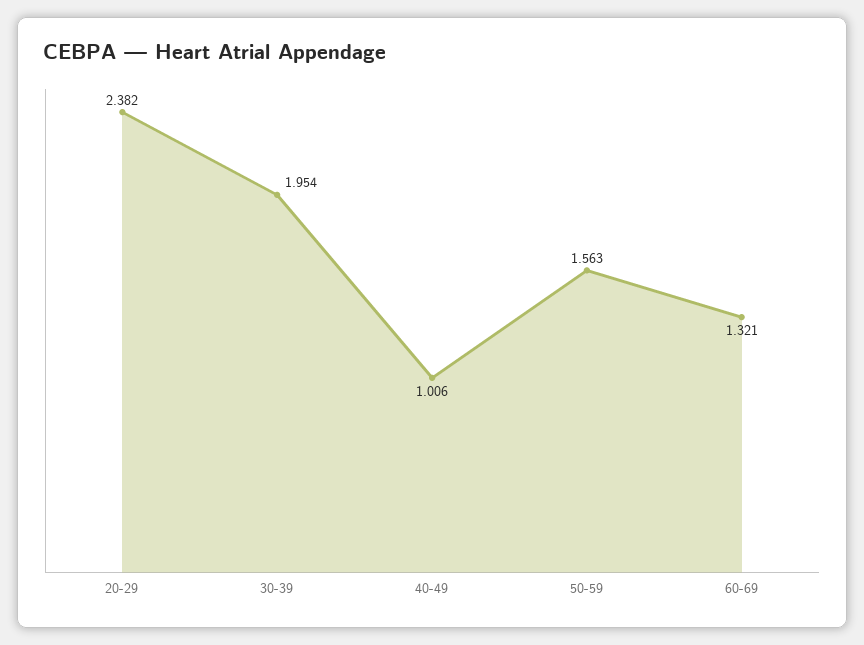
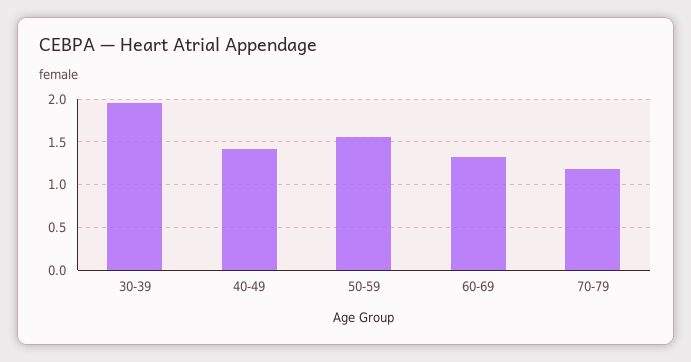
20-29: 2.382 -> none
40-49: 1.006 -> 1.4
70-79: none -> 1.2

